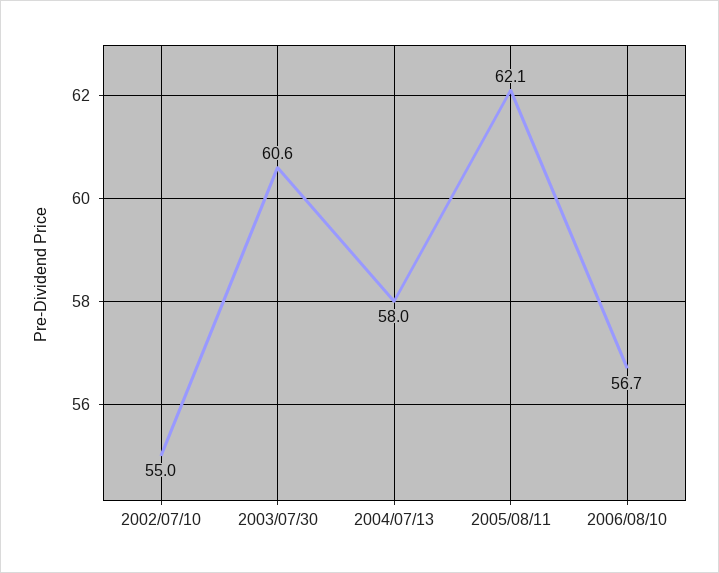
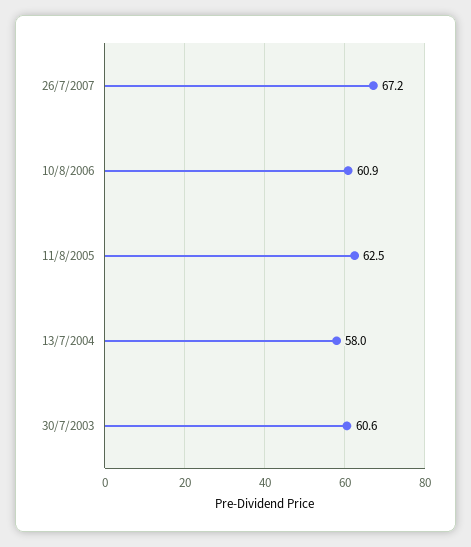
2002/07/10: 55 -> none
2005/08/11: 62.1 -> 62.5
2006/08/10: 56.7 -> 60.9
26/7/2007: none -> 67.2

